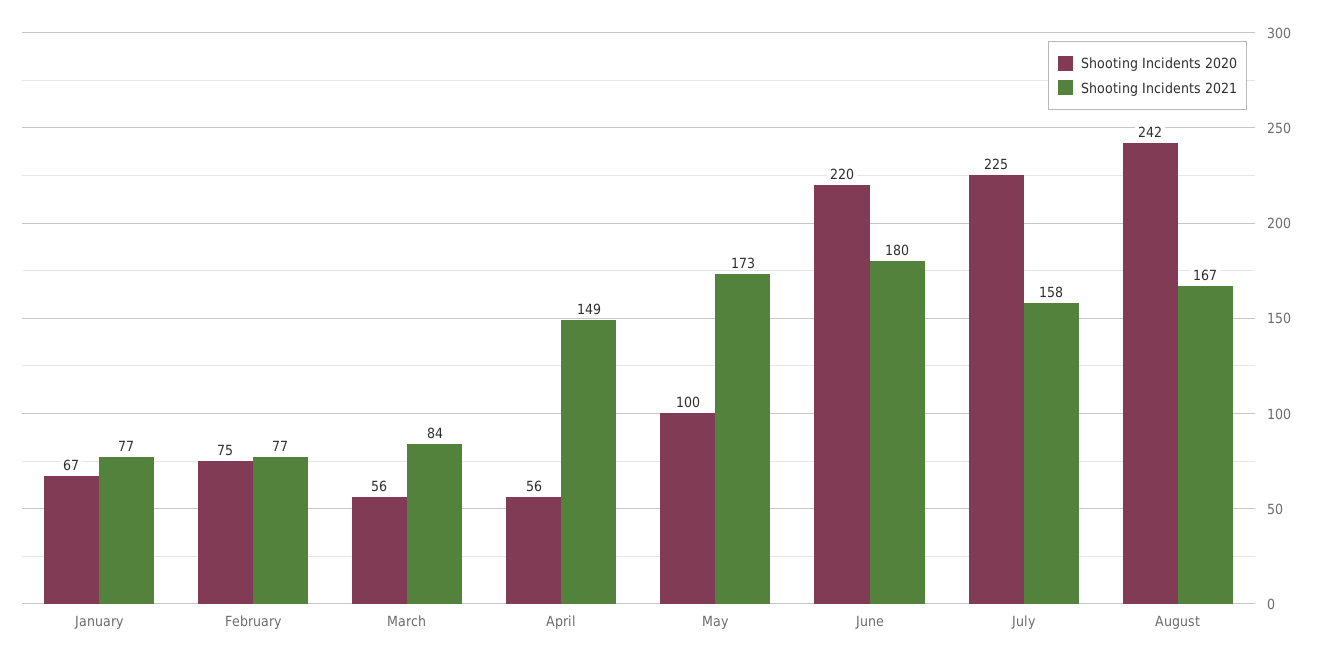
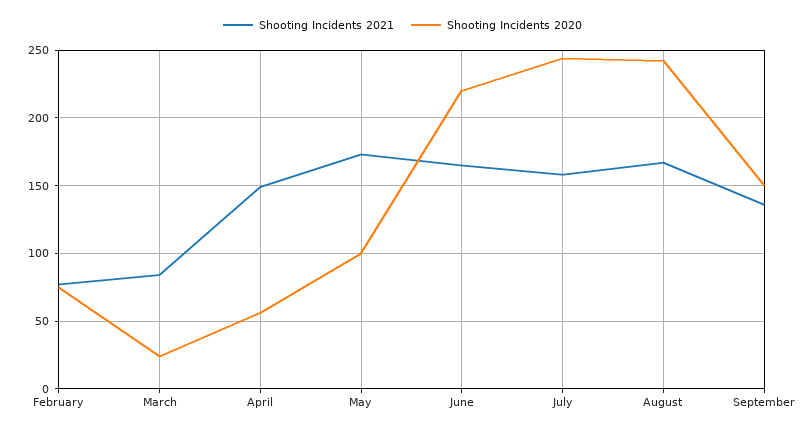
Shooting Incidents 2020, January: 67 -> none
Shooting Incidents 2021, January: 77 -> none
Shooting Incidents 2020, March: 56 -> 25
Shooting Incidents 2021, June: 180 -> 165
Shooting Incidents 2020, July: 225 -> 245
Shooting Incidents 2021, September: none -> 135
Shooting Incidents 2020, September: none -> 150

